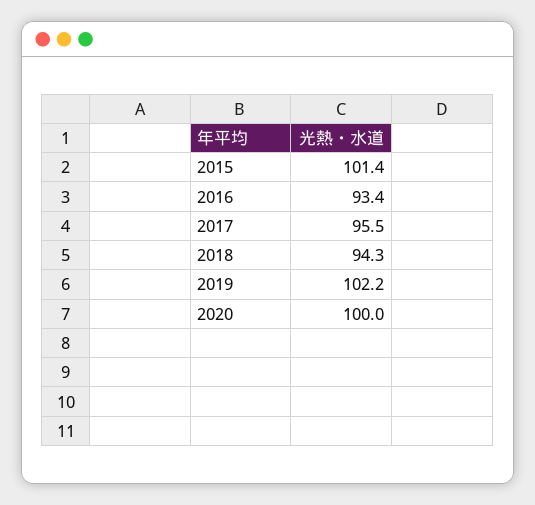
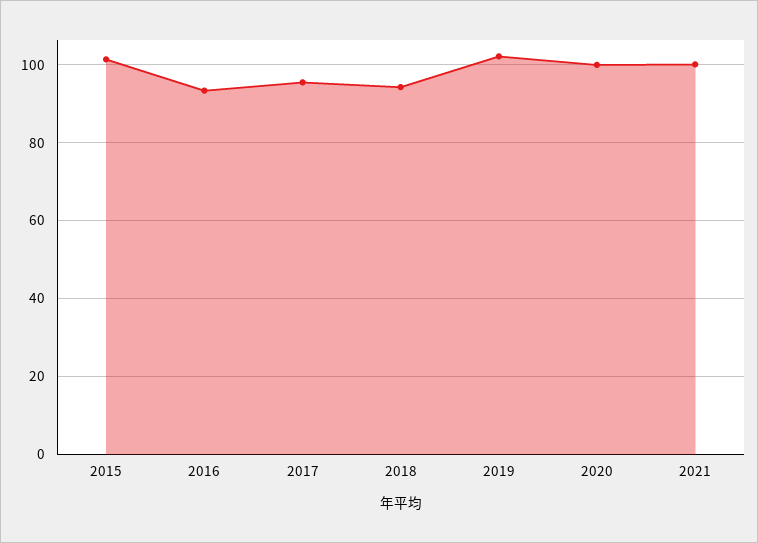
2021: none -> 100

